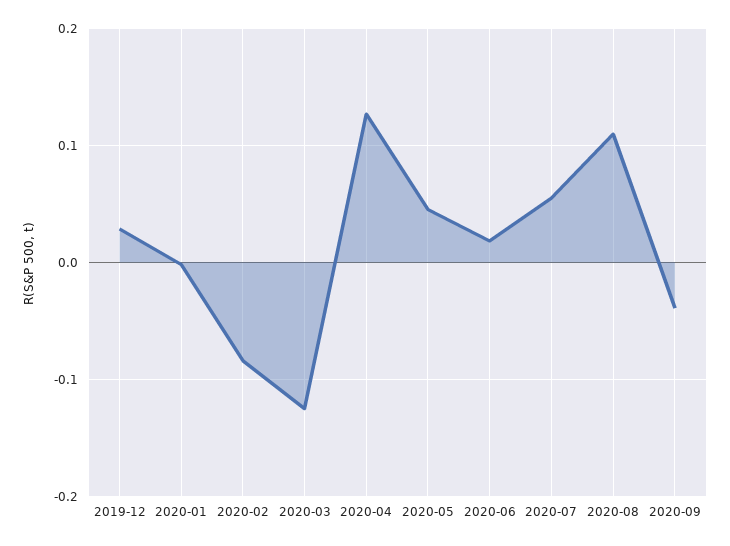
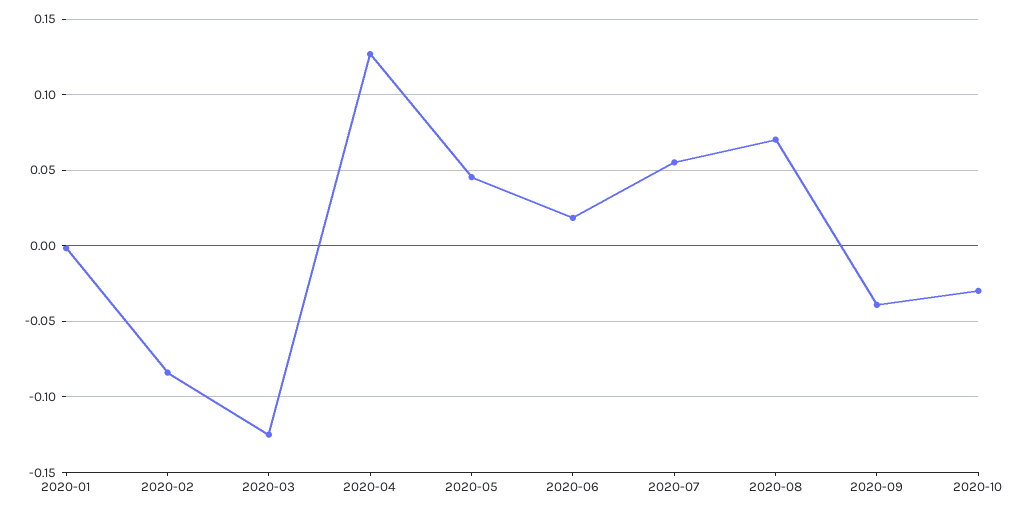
2019-12: 0.03 -> none
2020-08: 0.11 -> 0.07
2020-10: none -> -0.03

